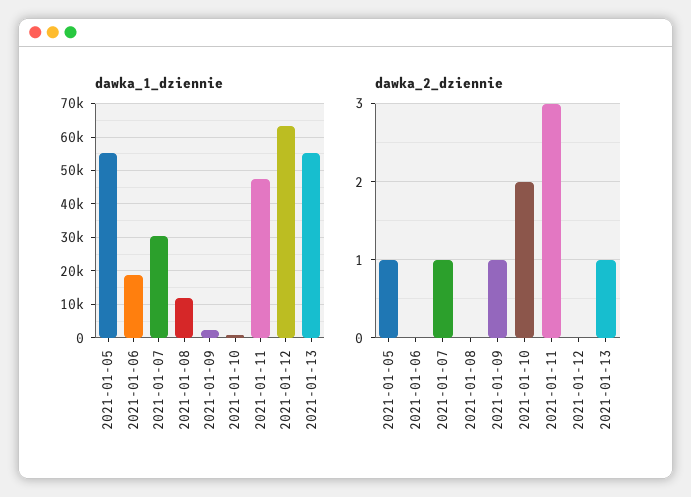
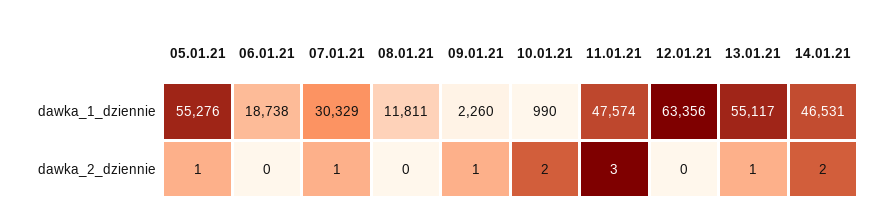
dawka_1_dziennie, 14.01.21: none -> 46531
dawka_2_dziennie, 14.01.21: none -> 2

